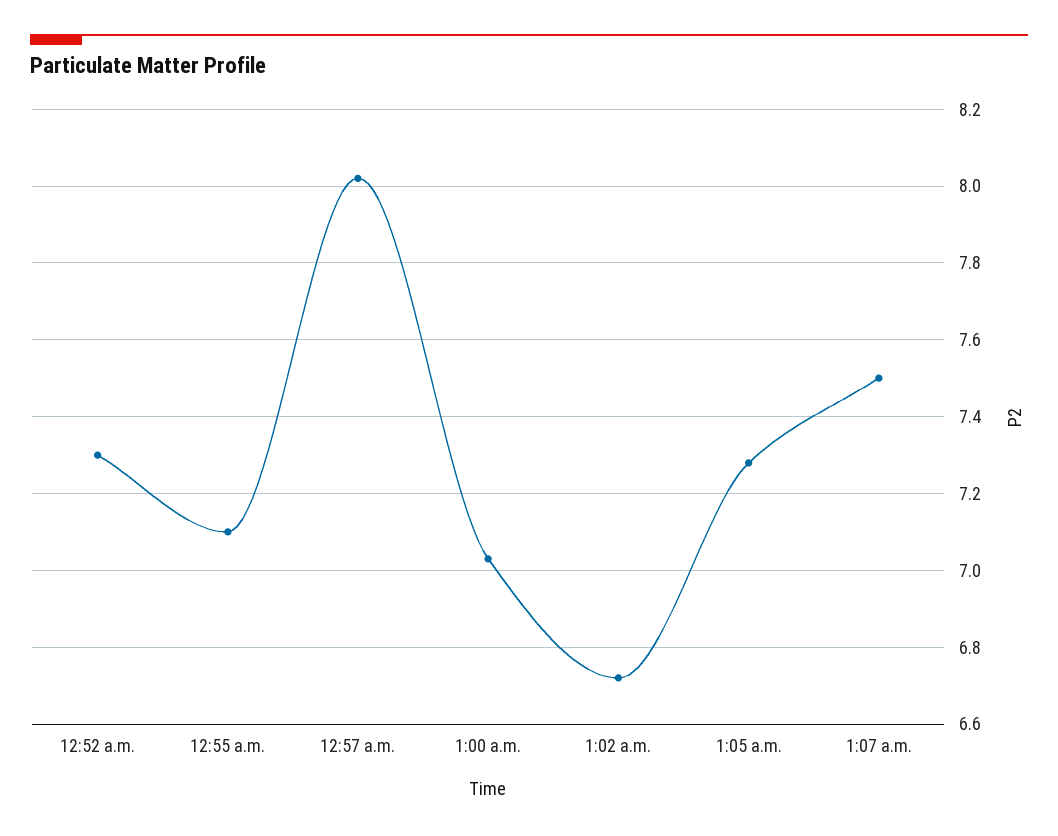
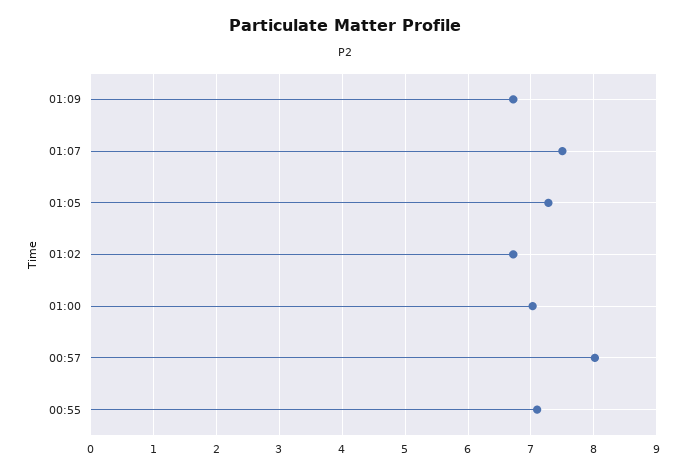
12:52 a.m.: 7.3 -> none
01:09: none -> 6.7

